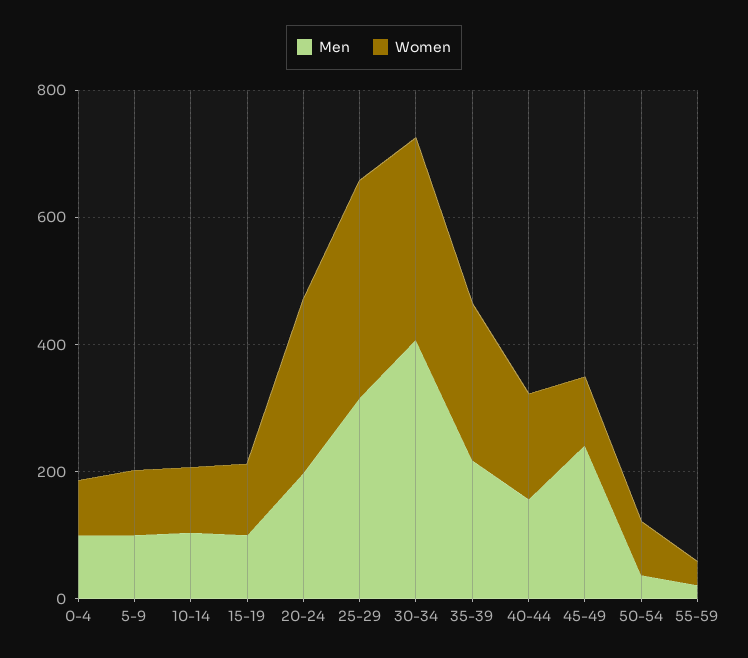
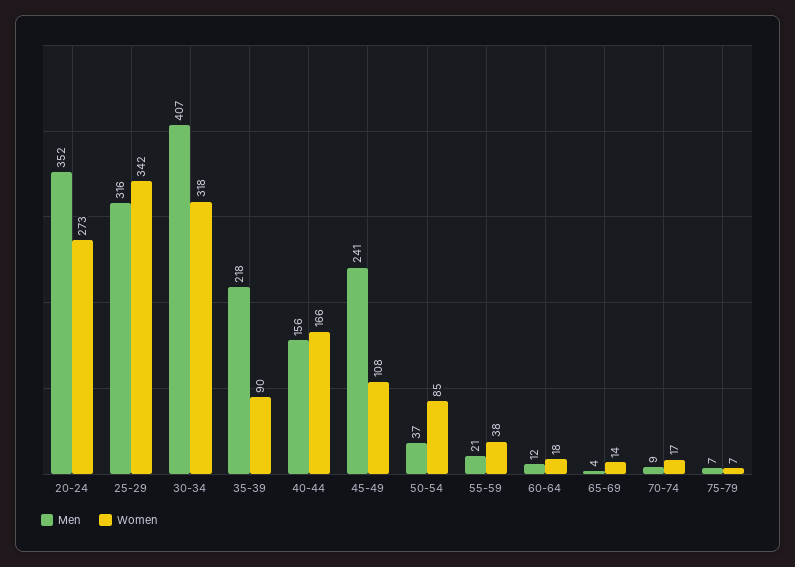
Men, 0-4: 100 -> none
Women, 0-4: 100 -> none
Men, 5-9: 100 -> none
Women, 5-9: 100 -> none
Men, 10-14: 100 -> none
Women, 10-14: 100 -> none
Men, 15-19: 100 -> none
Women, 15-19: 100 -> none
Men, 20-24: 200 -> 352
Women, 35-39: 250 -> 90
Men, 60-64: none -> 12
Women, 60-64: none -> 18
Men, 65-69: none -> 4
Women, 65-69: none -> 14
Men, 70-74: none -> 9
Women, 70-74: none -> 17
Men, 75-79: none -> 7
Women, 75-79: none -> 7

